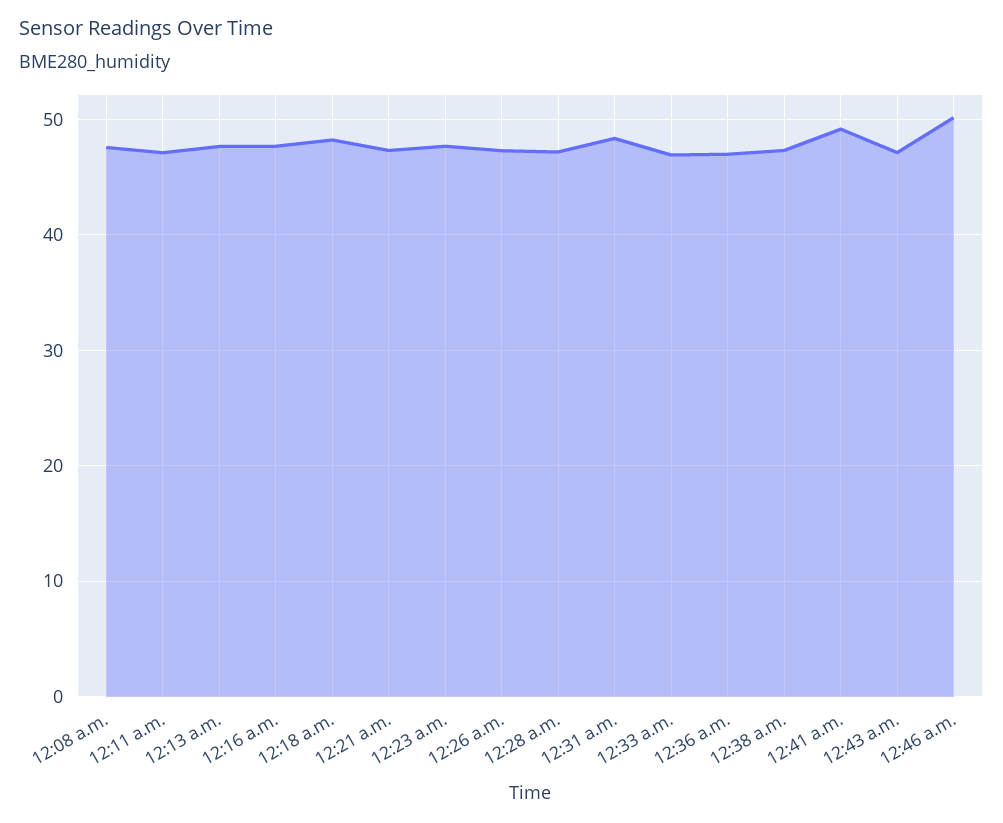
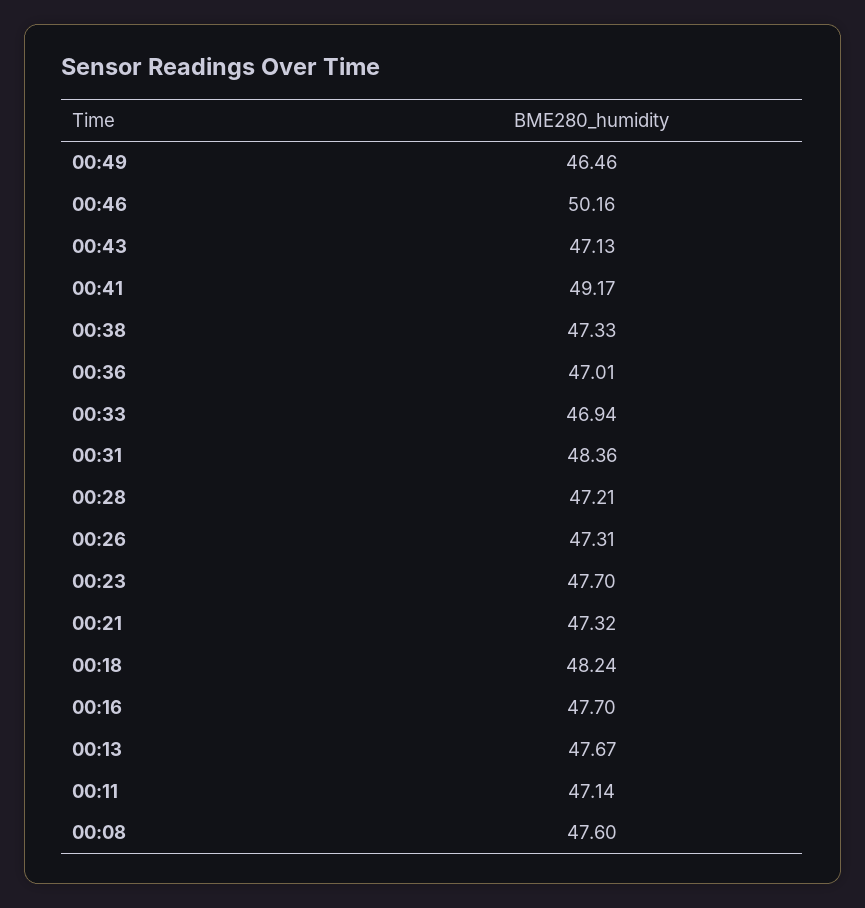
00:49: none -> 46.46

